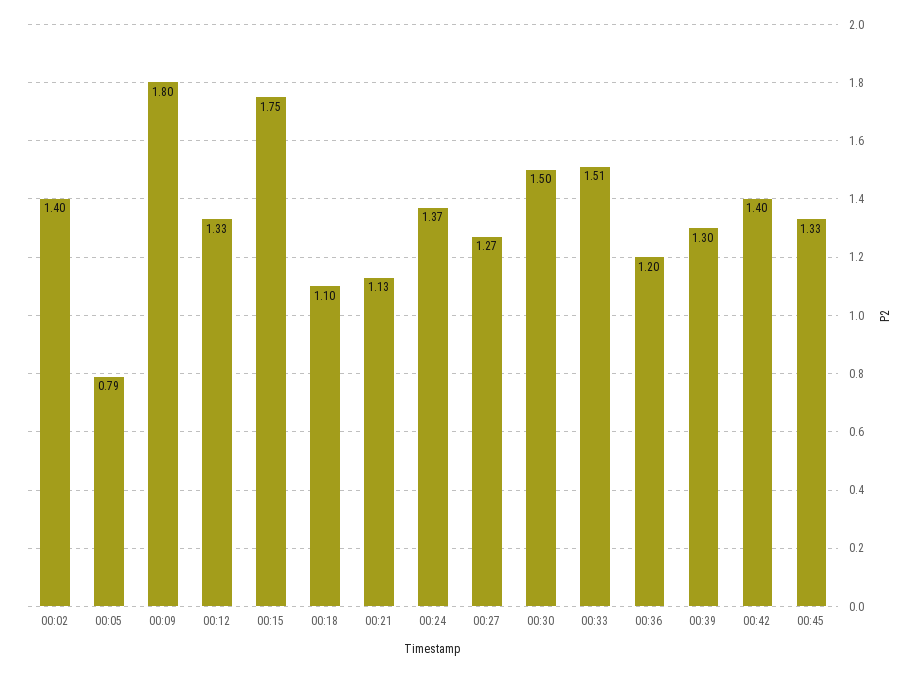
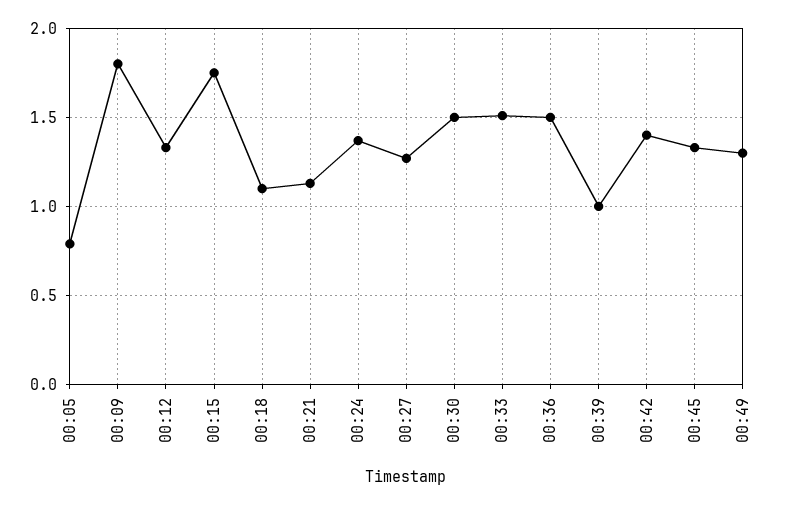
00:02: 1.4 -> none
00:36: 1.2 -> 1.5
00:39: 1.3 -> 1
00:49: none -> 1.3

